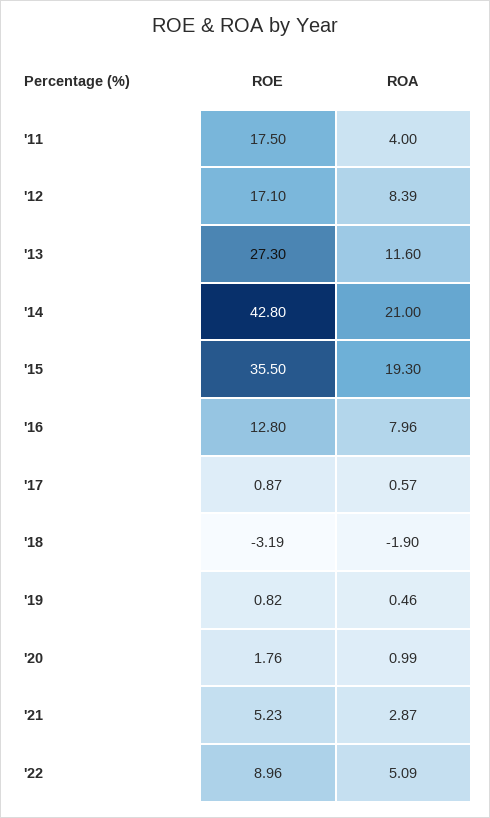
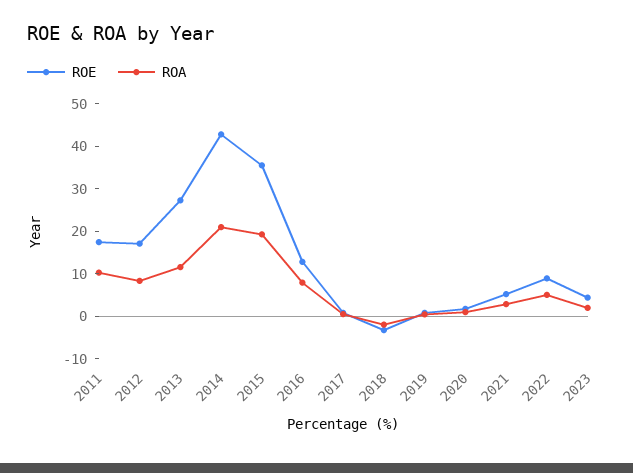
ROA, '11: 4 -> 10
ROE, 2023: none -> 4
ROA, 2023: none -> 2

